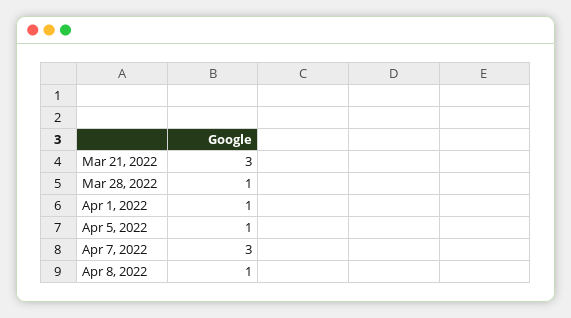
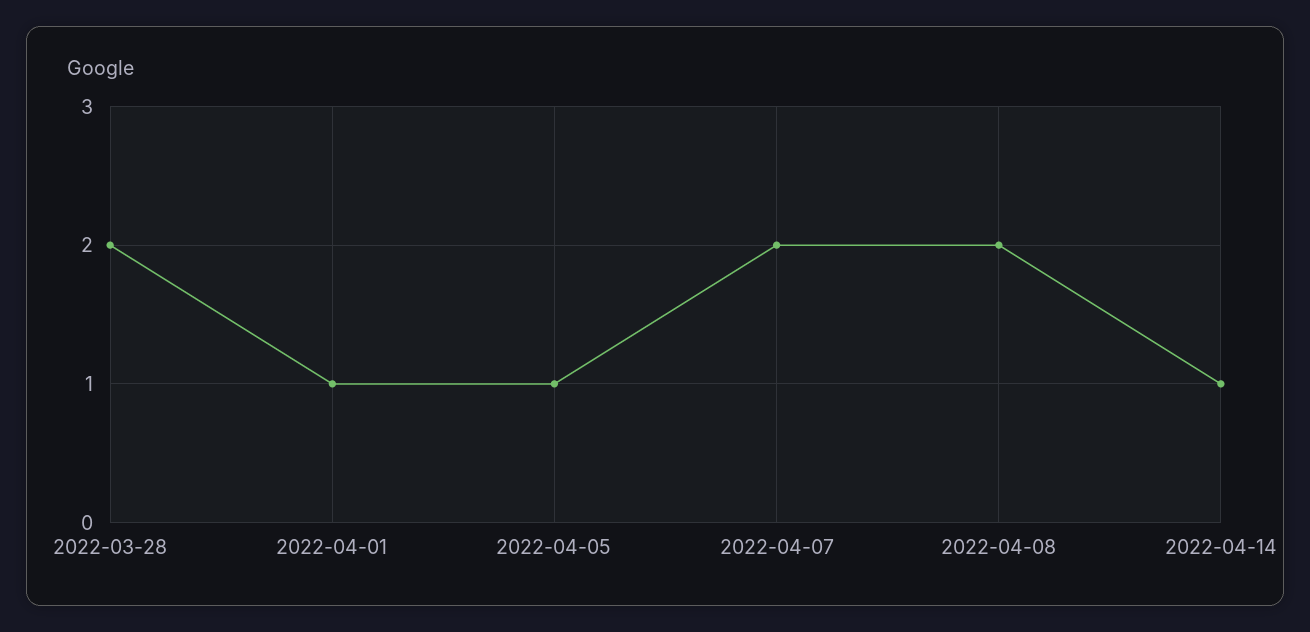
Mar 21, 2022: 3 -> none
Mar 28, 2022: 1 -> 2
Apr 7, 2022: 3 -> 2
Apr 8, 2022: 1 -> 2
2022-04-14: none -> 1

